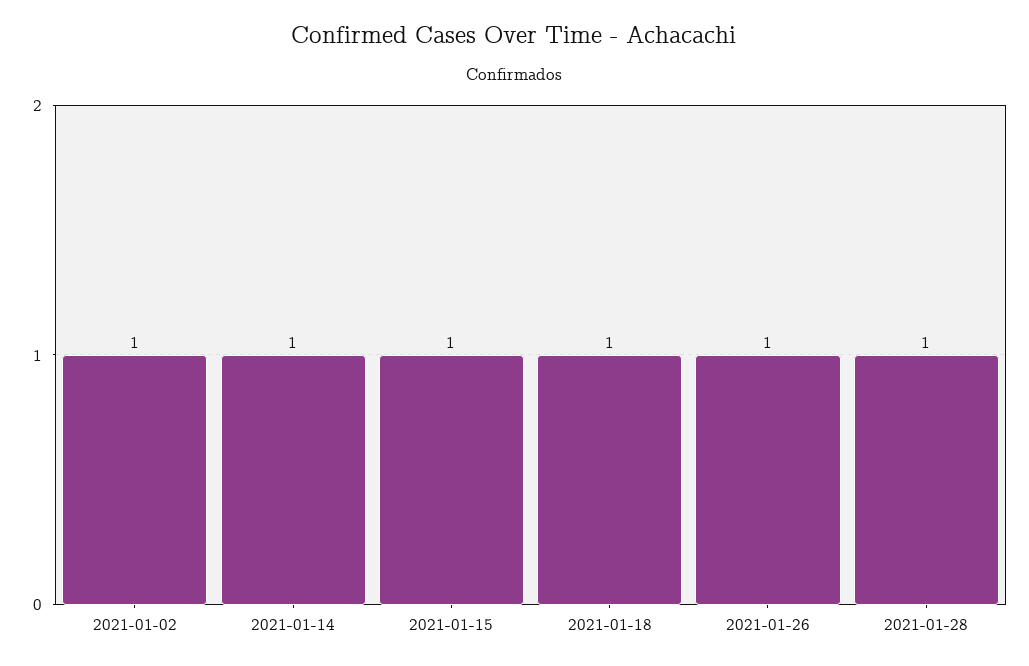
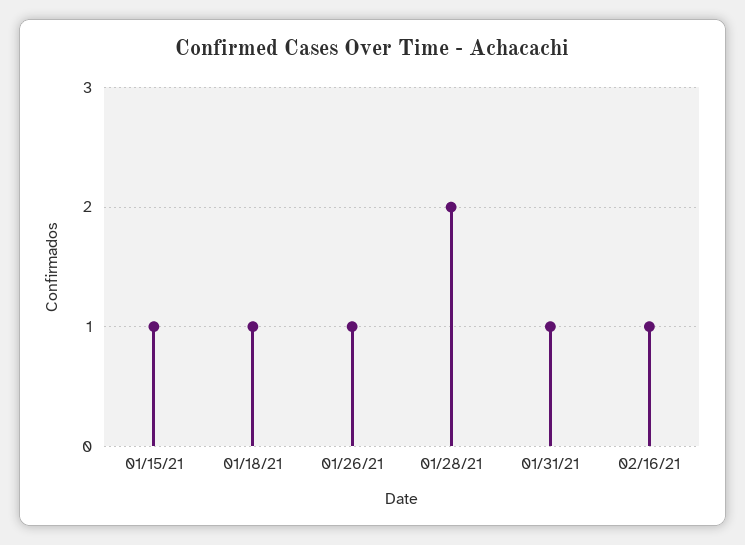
2021-01-02: 1 -> none
2021-01-14: 1 -> none
2021-01-28: 1 -> 2
01/31/21: none -> 1
02/16/21: none -> 1

